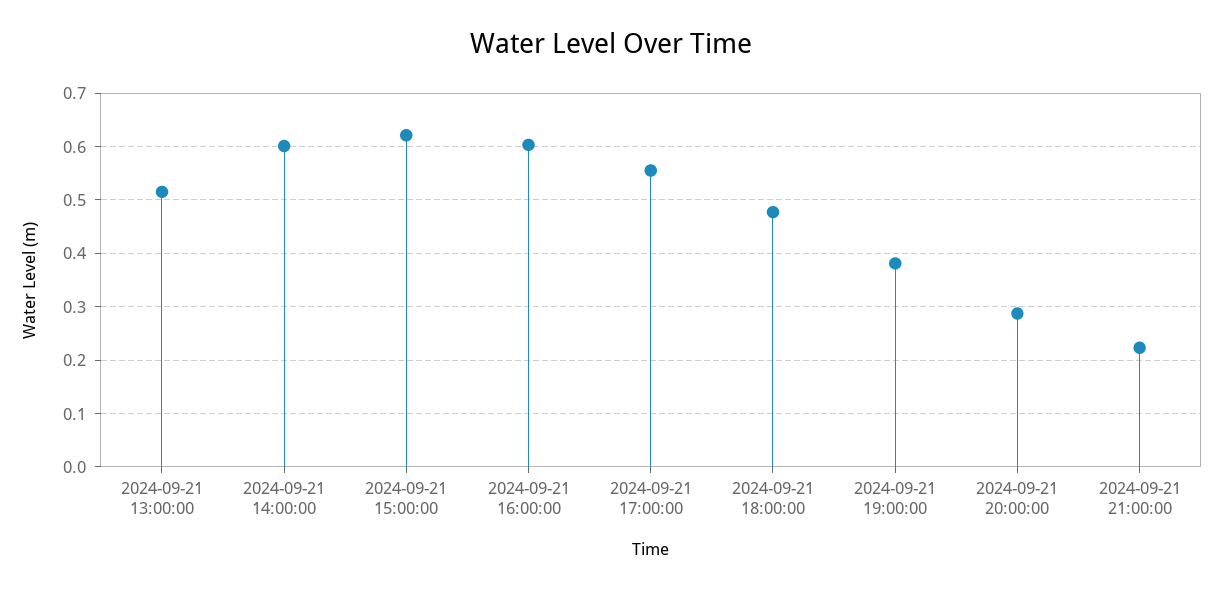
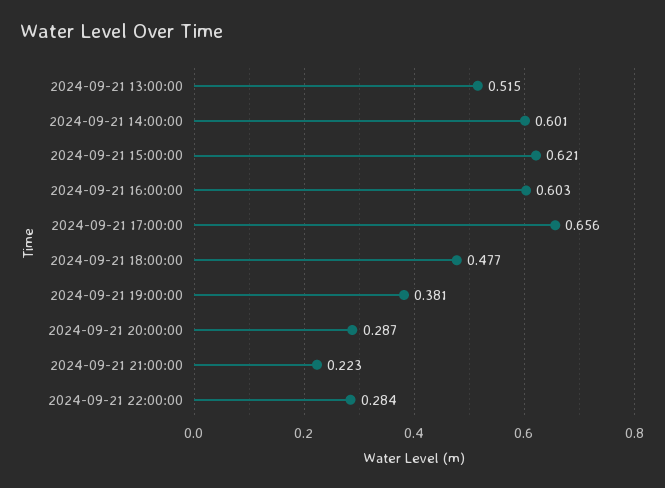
2024-09-21 17:00:00: 0.56 -> 0.656
2024-09-21 22:00:00: none -> 0.284

